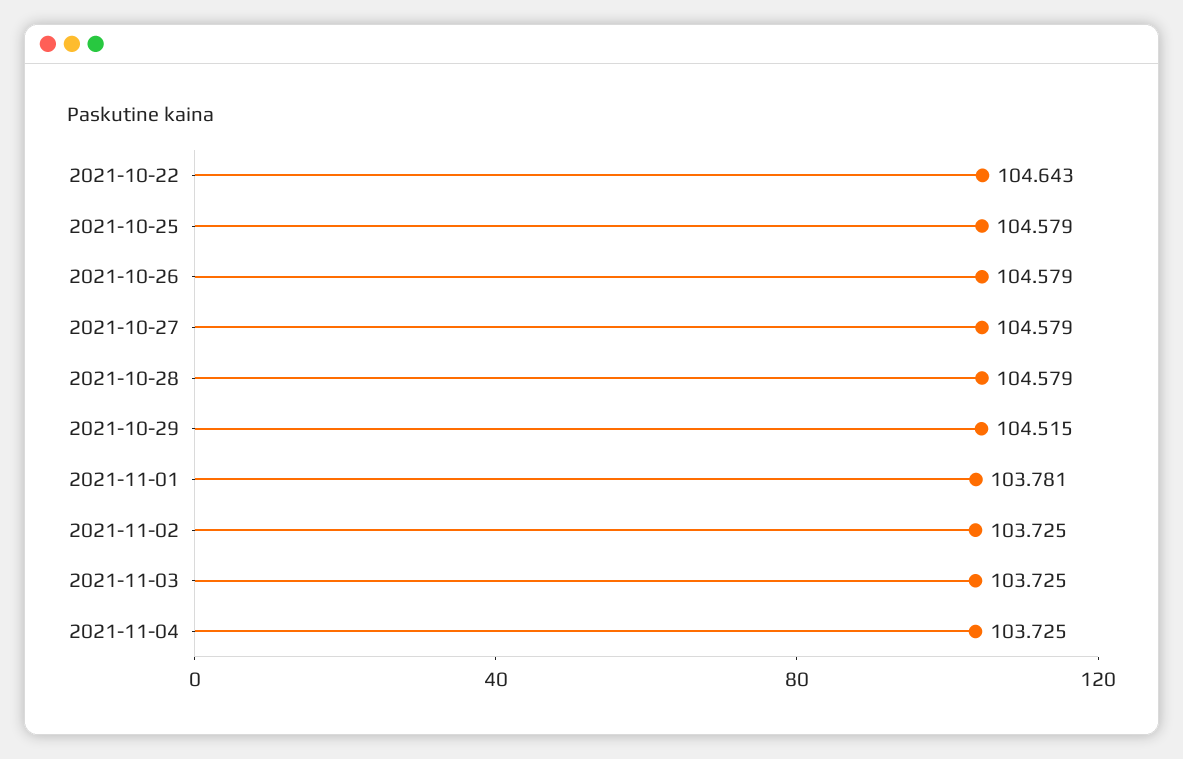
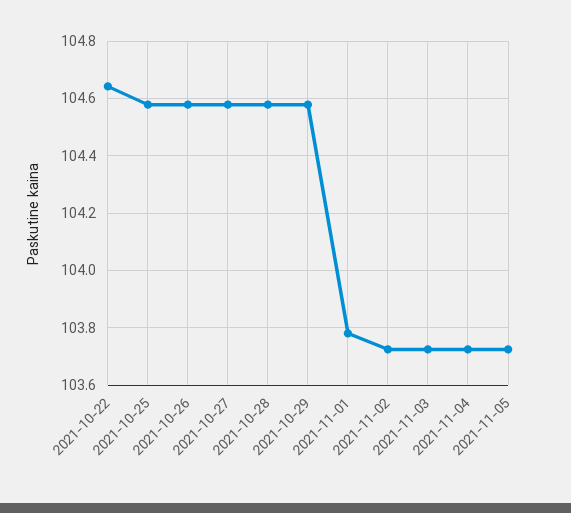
2021-10-29: 104.515 -> 104.575
2021-11-05: none -> 103.725

